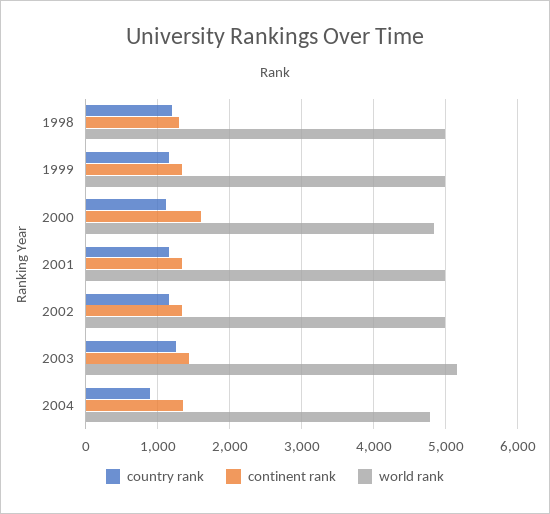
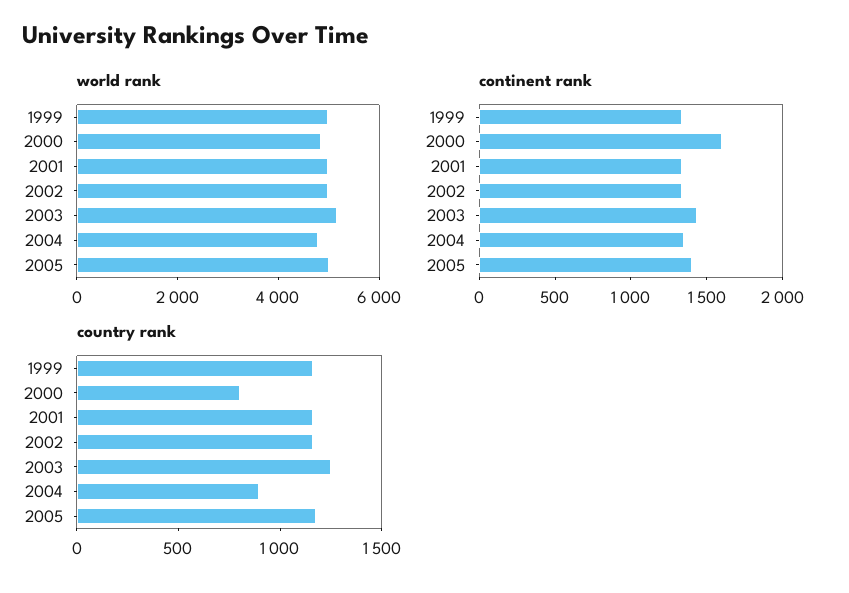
country rank, 1998: 1200 -> none
continent rank, 1998: 1300 -> none
world rank, 1998: 5000 -> none
country rank, 2000: 1100 -> 800
world rank, 2005: none -> 5000
continent rank, 2005: none -> 1400
country rank, 2005: none -> 1200

